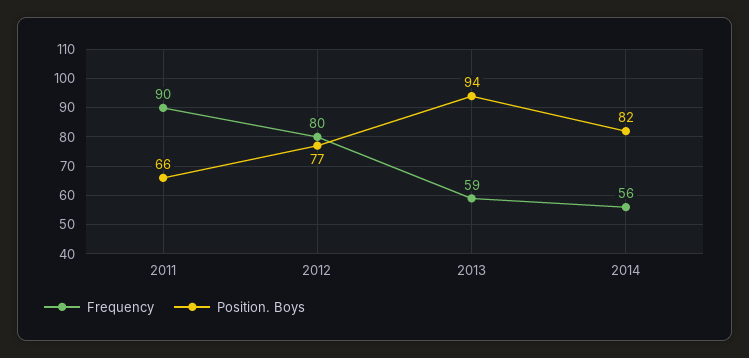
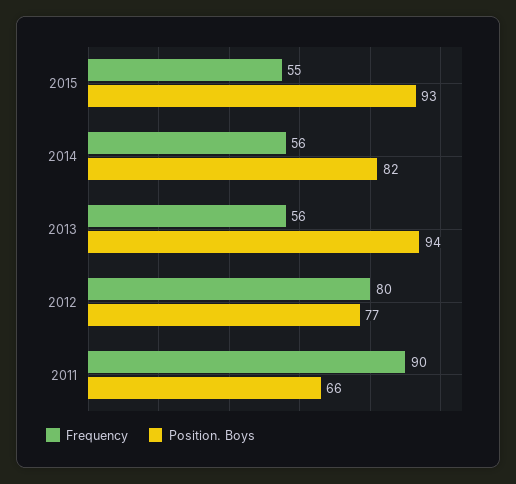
Frequency, 2013: 59 -> 56
Frequency, 2015: none -> 55
Position. Boys, 2015: none -> 93

